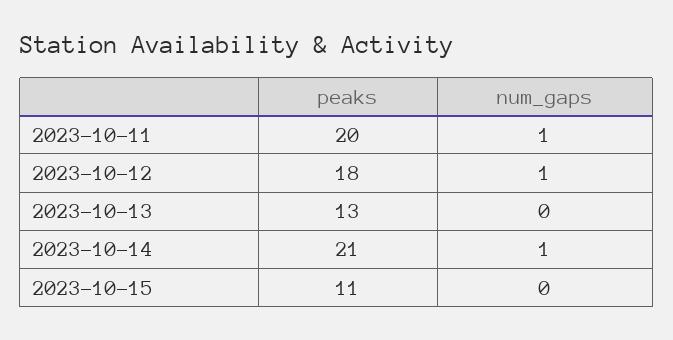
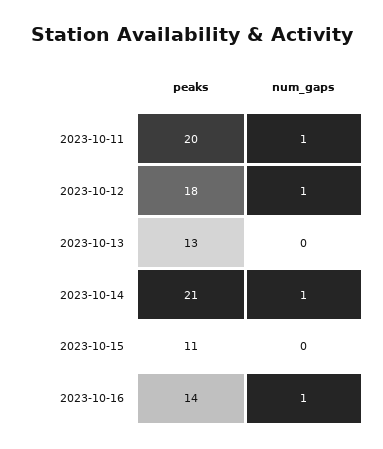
peaks, 2023-10-16: none -> 14
num_gaps, 2023-10-16: none -> 1

